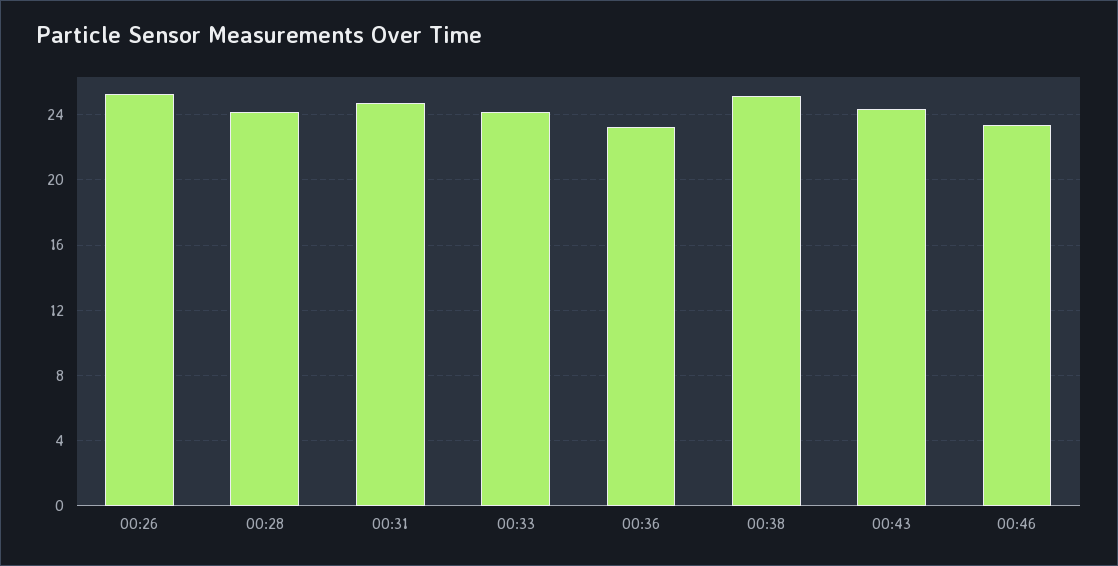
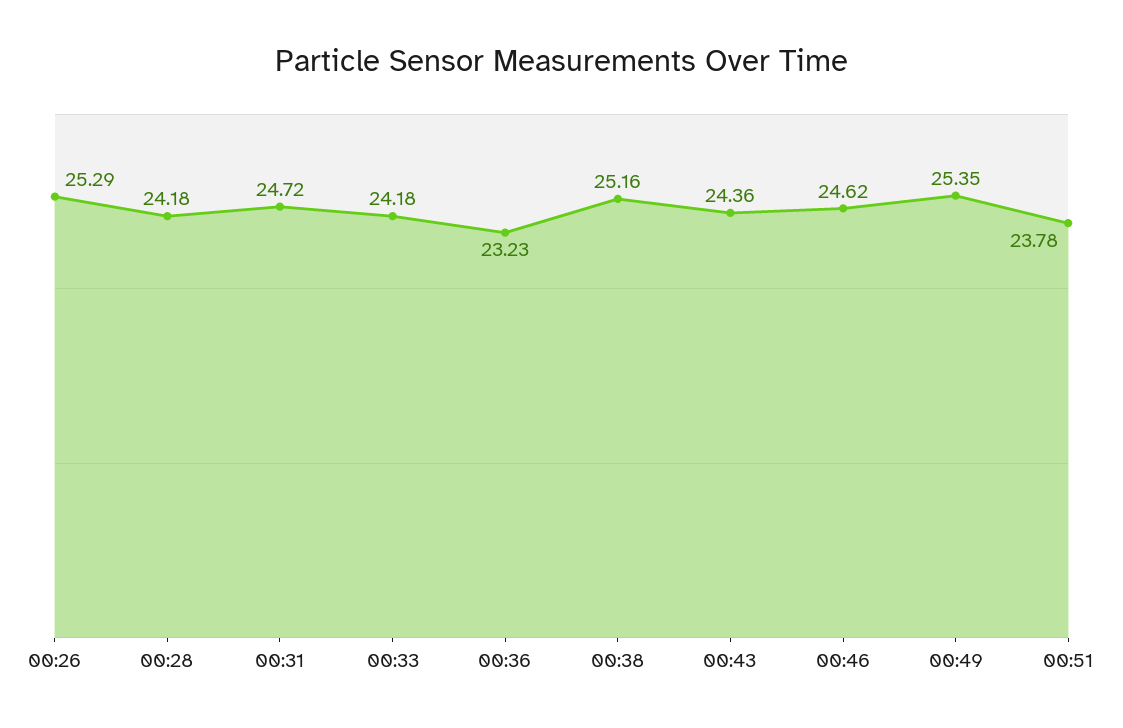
00:46: 23.5 -> 24.62
00:49: none -> 25.35
00:51: none -> 23.78

